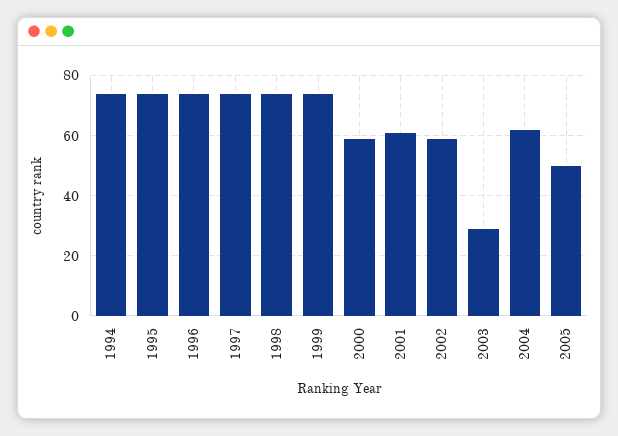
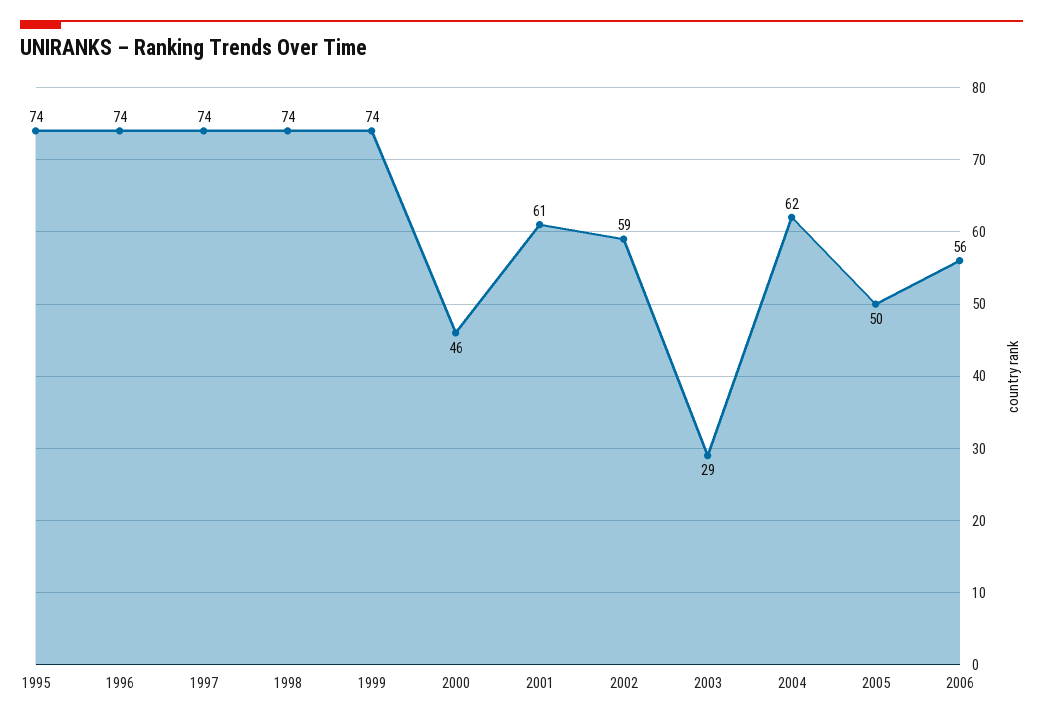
1994: 75 -> none
2000: 60 -> 46
2006: none -> 56

